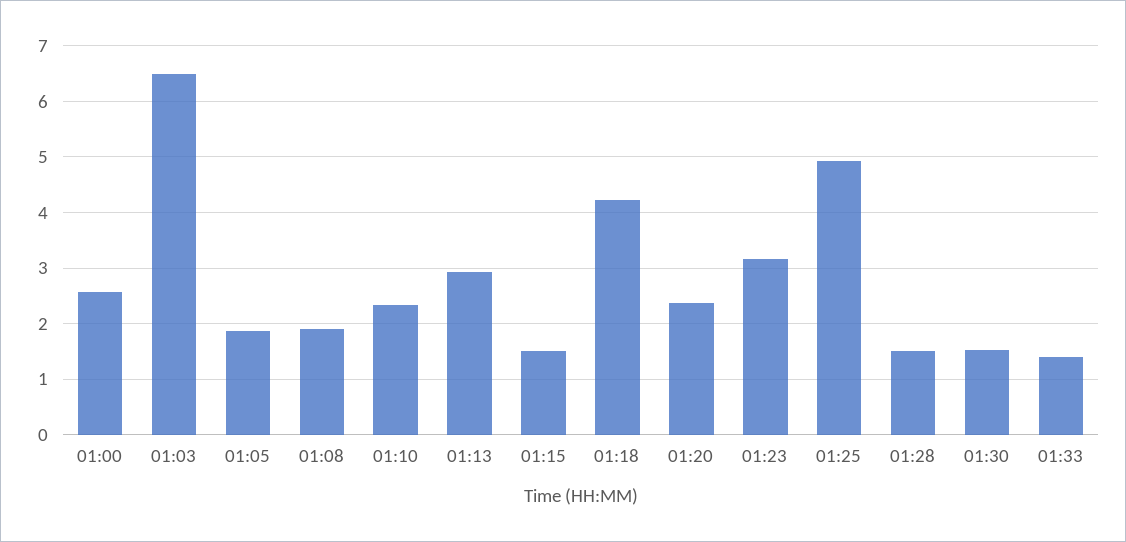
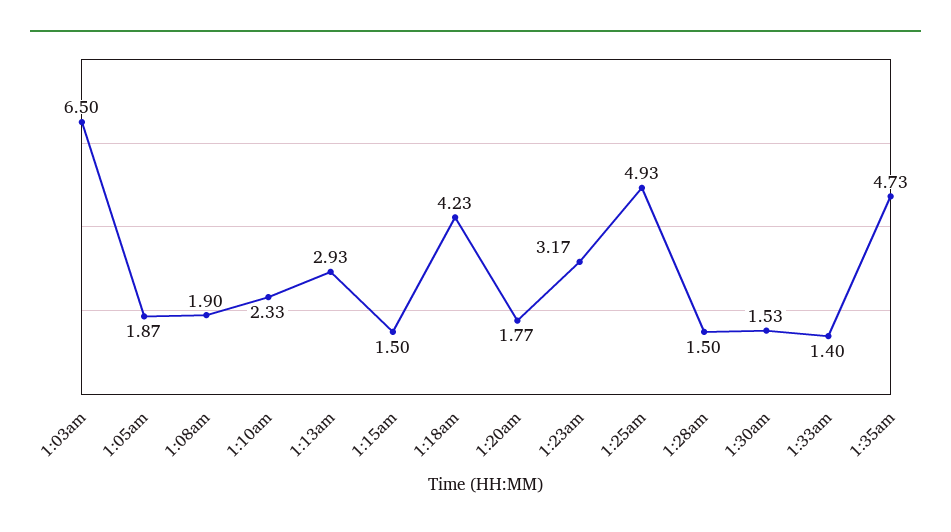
01:00: 2.6 -> none
01:20: 2.4 -> 1.77
1:35am: none -> 4.73

